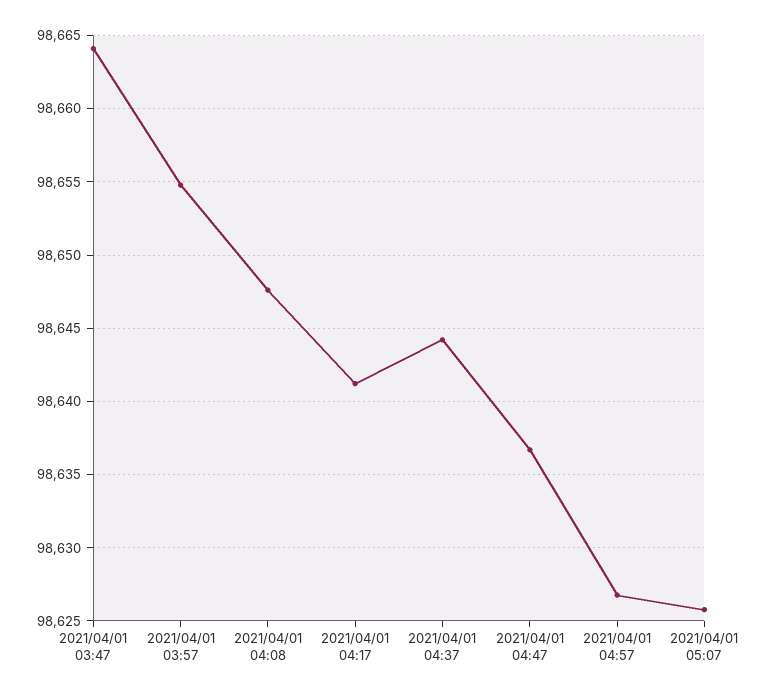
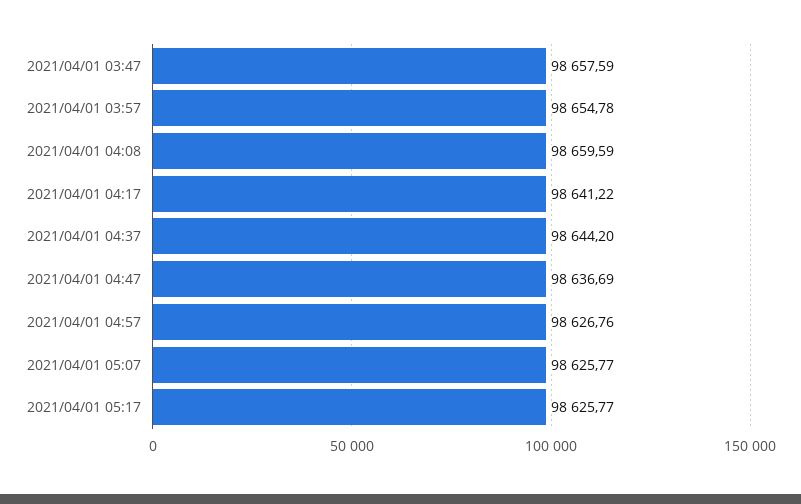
2021/04/01 03:47: 98664 -> 98657.59
2021/04/01 04:08: 98647.5 -> 98659.59
2021/04/01 05:17: none -> 98625.77

